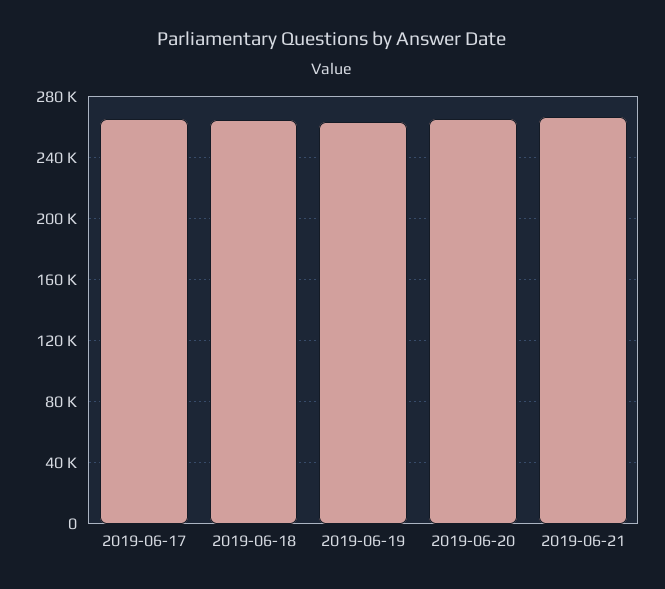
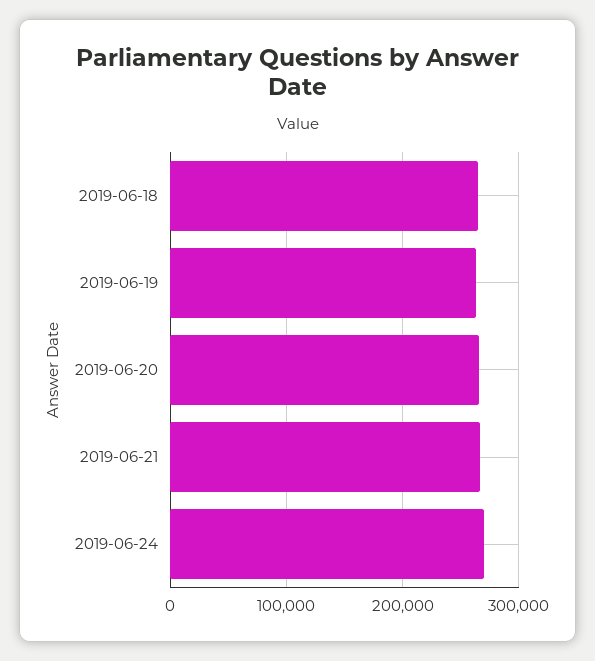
2019-06-17: 265000 -> none
2019-06-24: none -> 270000

